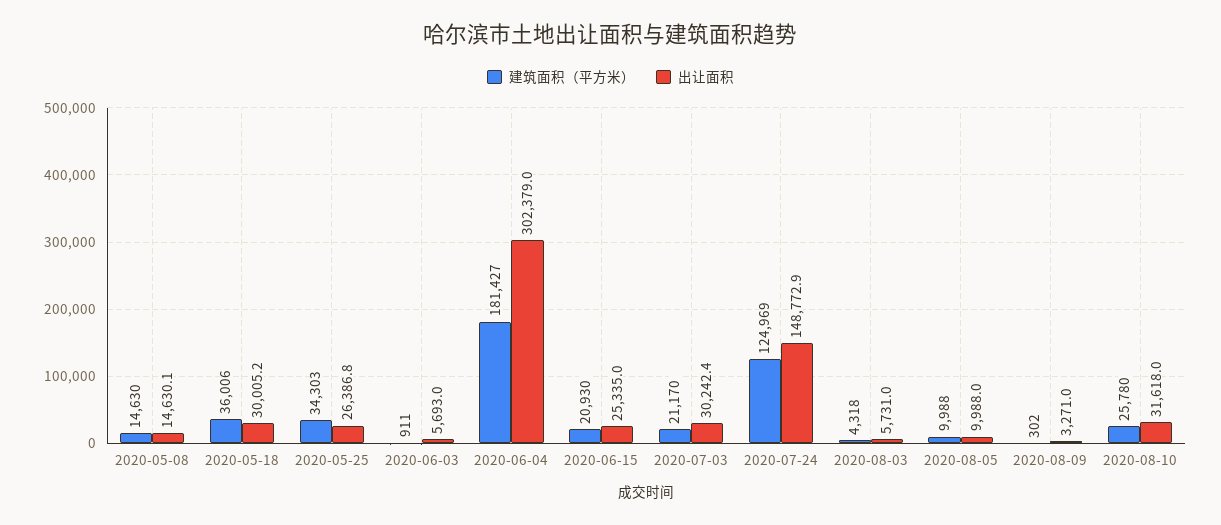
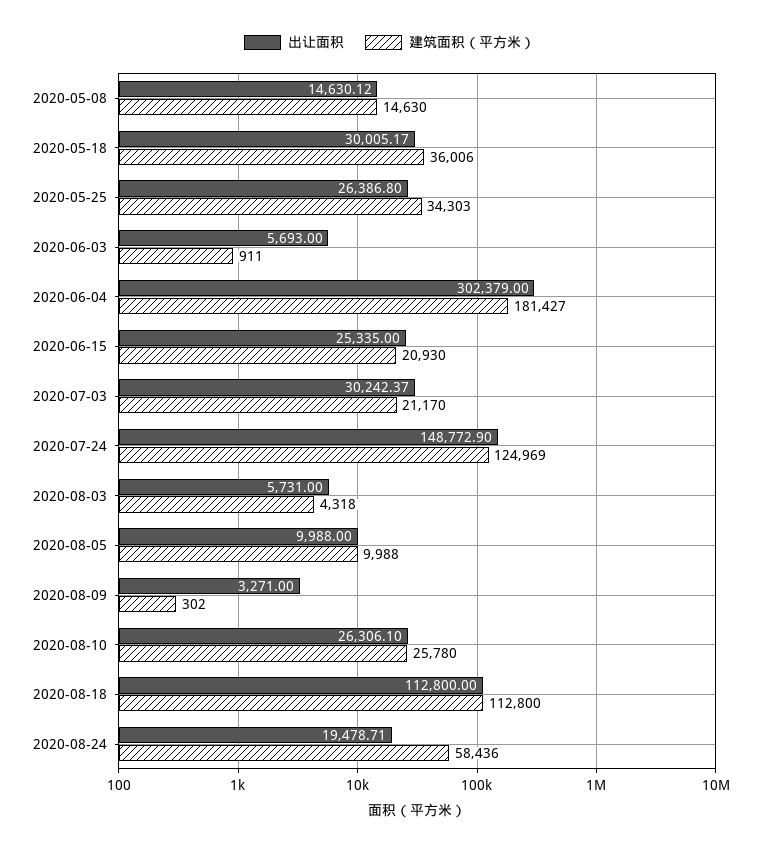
出让面积, 2020-08-10: 31618 -> 26306.1
出让面积, 2020-08-18: none -> 112800
建筑面积（平方米）, 2020-08-18: none -> 112800
出让面积, 2020-08-24: none -> 19478.71
建筑面积（平方米）, 2020-08-24: none -> 58436

